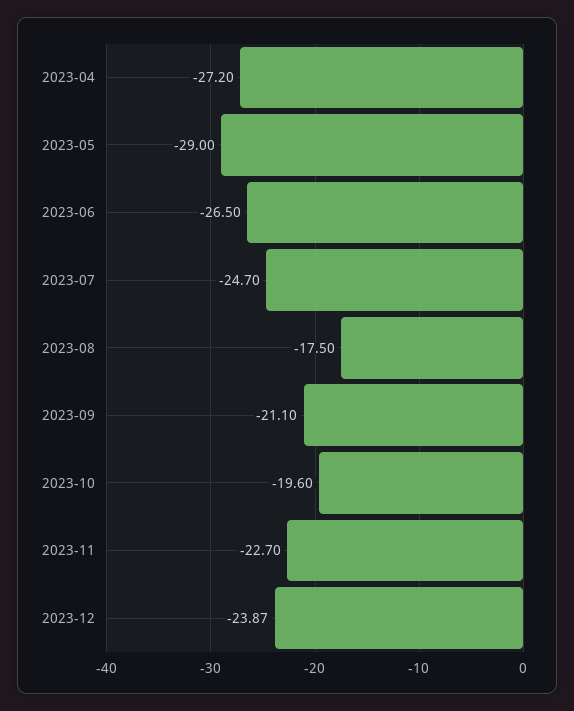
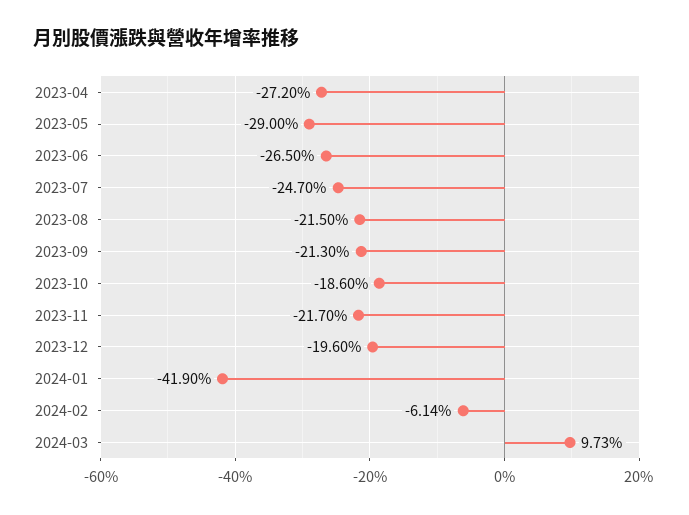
2023-08: -17.5 -> -21.5
2023-09: -21.1 -> -21.3
2023-10: -19.6 -> -18.6
2023-11: -22.7 -> -21.7
2023-12: -23.87 -> -19.6
2024-01: none -> -41.9
2024-02: none -> -6.14
2024-03: none -> 9.73

